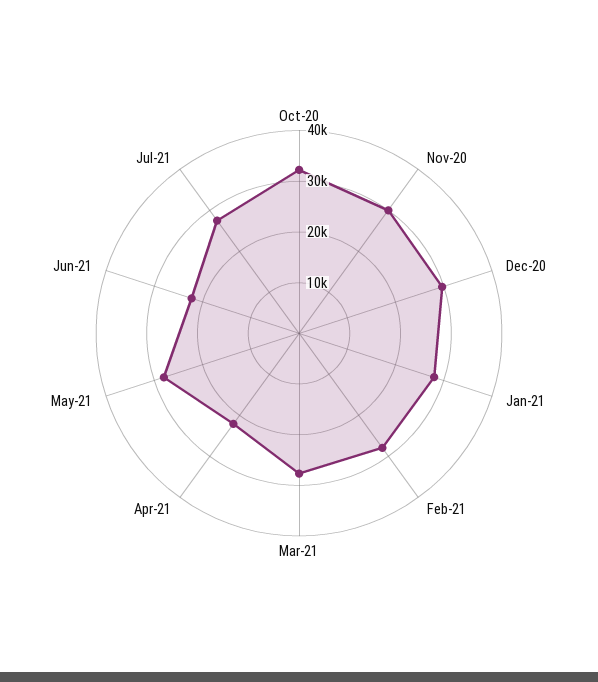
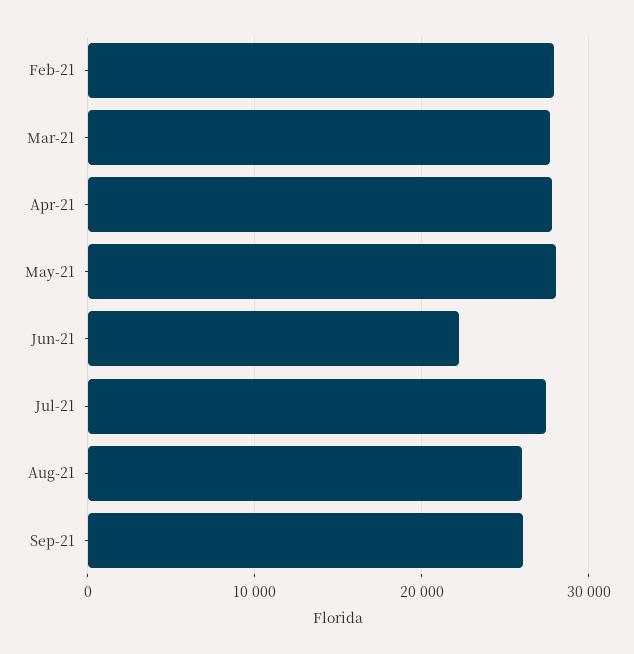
Oct-20: 32000 -> none
Nov-20: 30000 -> none
Dec-20: 30000 -> none
Jan-21: 28000 -> none
Apr-21: 22000 -> 28000
Aug-21: none -> 26000
Sep-21: none -> 26000

